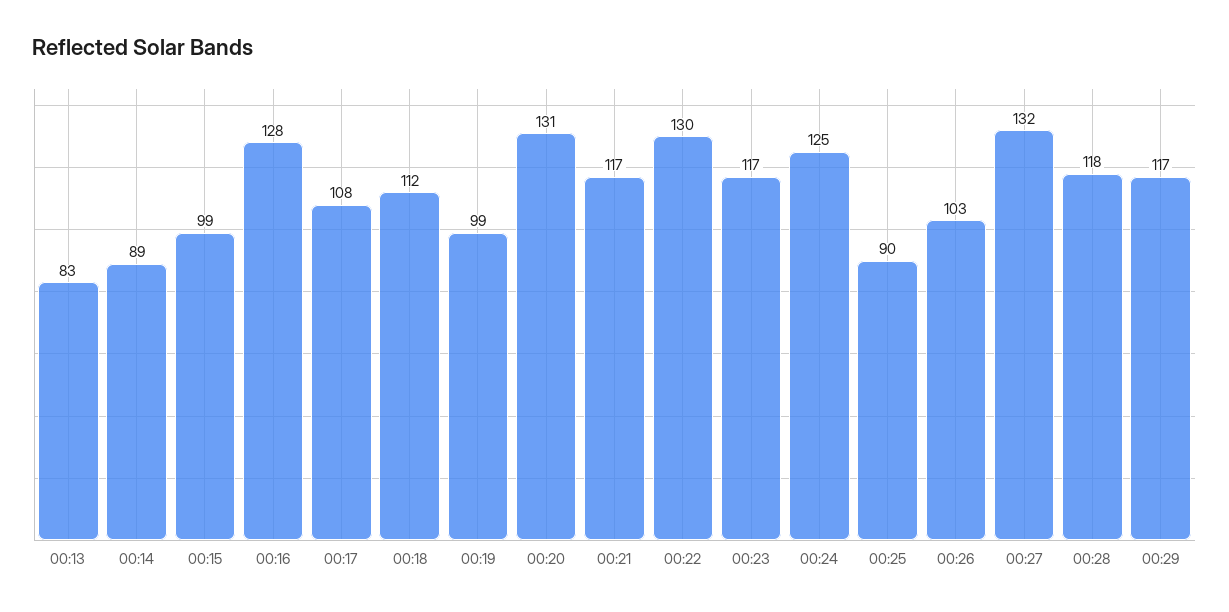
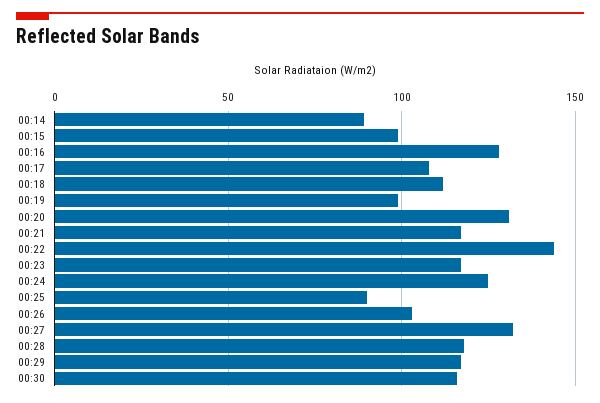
00:13: 83 -> none
00:22: 130 -> 145
00:30: none -> 115

